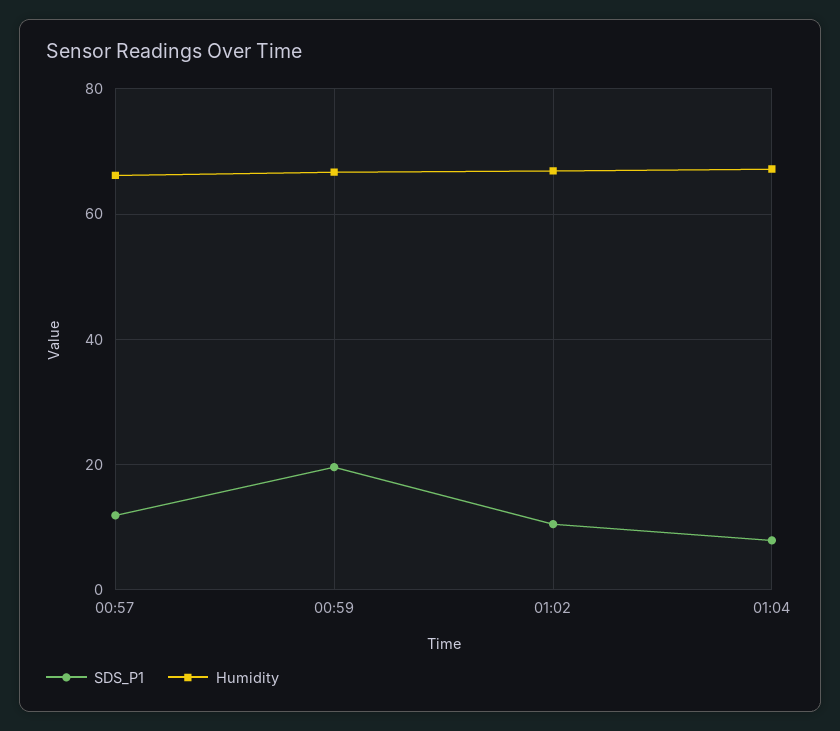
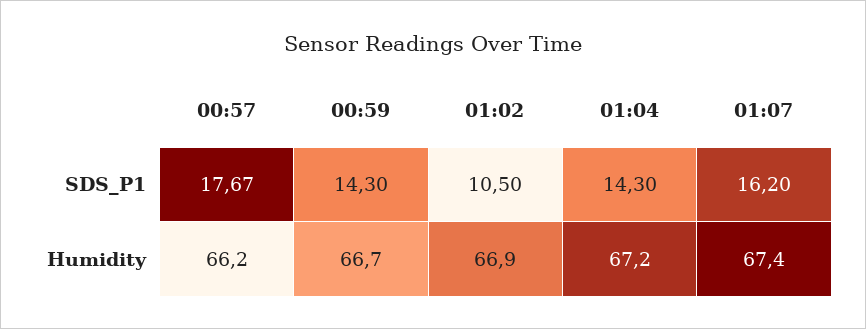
SDS_P1, 00:57: 12 -> 17.67
SDS_P1, 00:59: 20 -> 14.3
SDS_P1, 01:04: 8 -> 14.3
SDS_P1, 01:07: none -> 16.2
Humidity, 01:07: none -> 67.4

